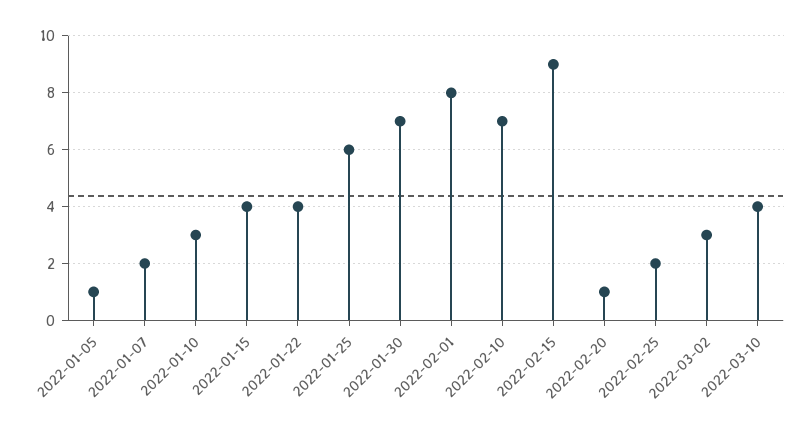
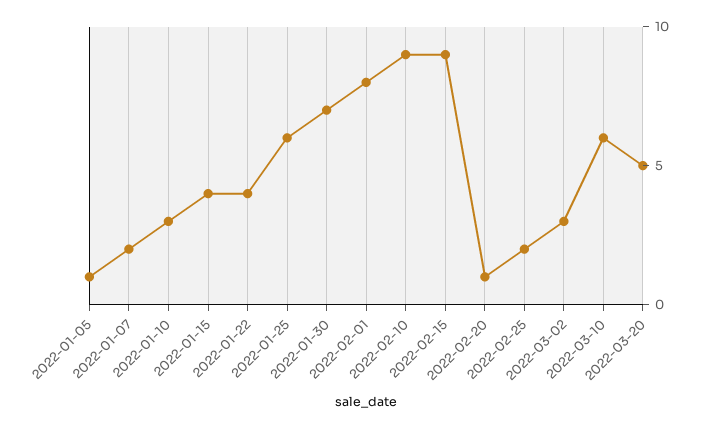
2022-02-10: 7 -> 9
2022-03-10: 4 -> 6
2022-03-20: none -> 5

